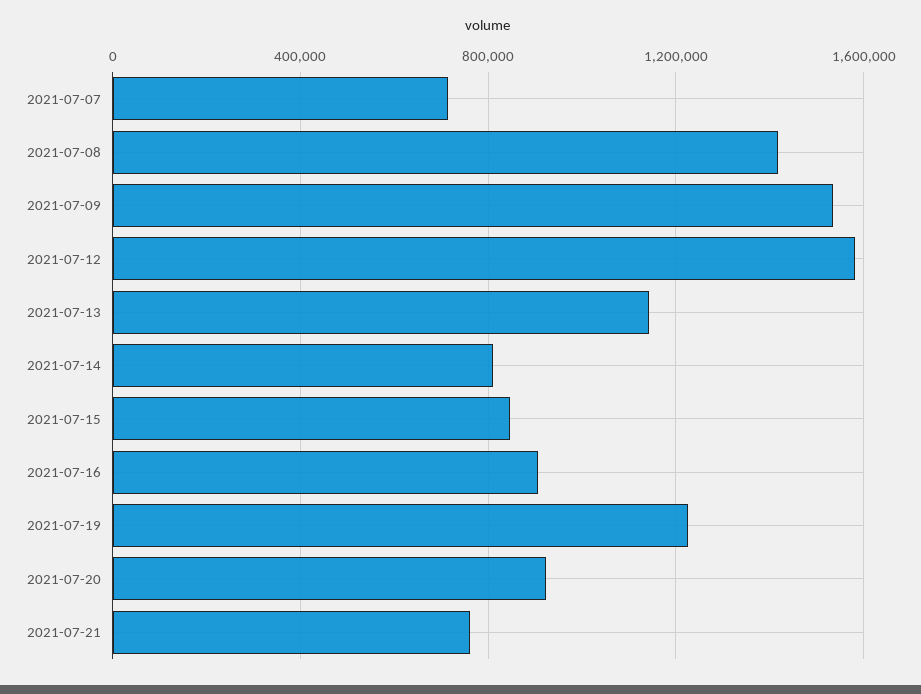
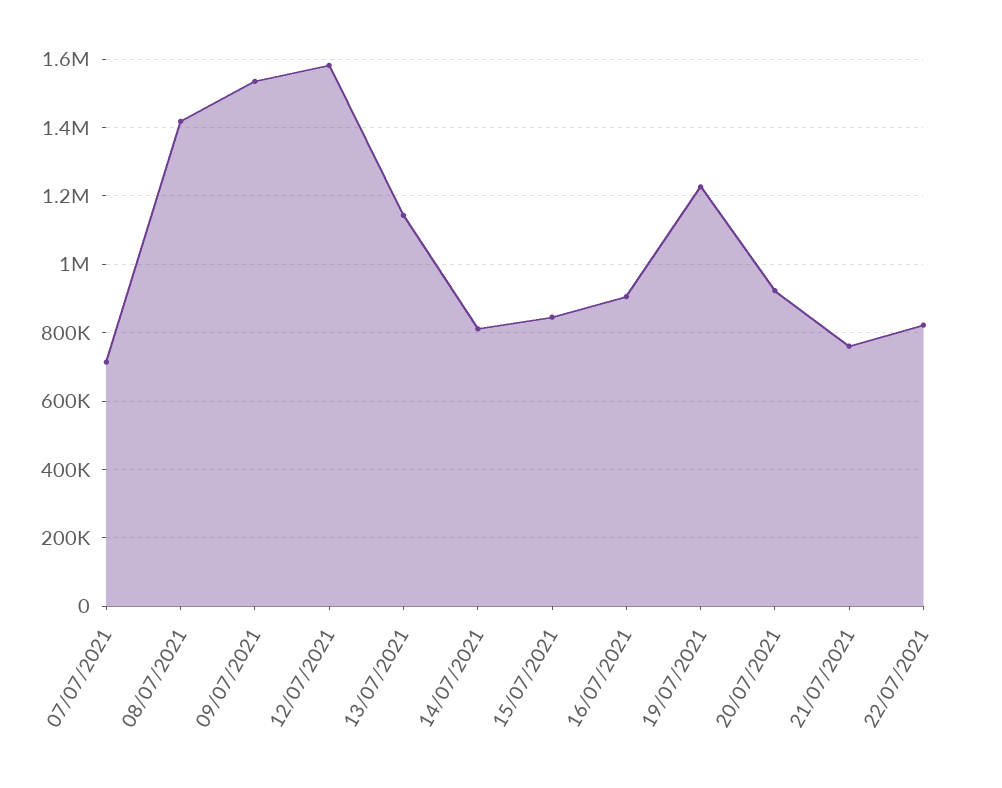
22/07/2021: none -> 820000

